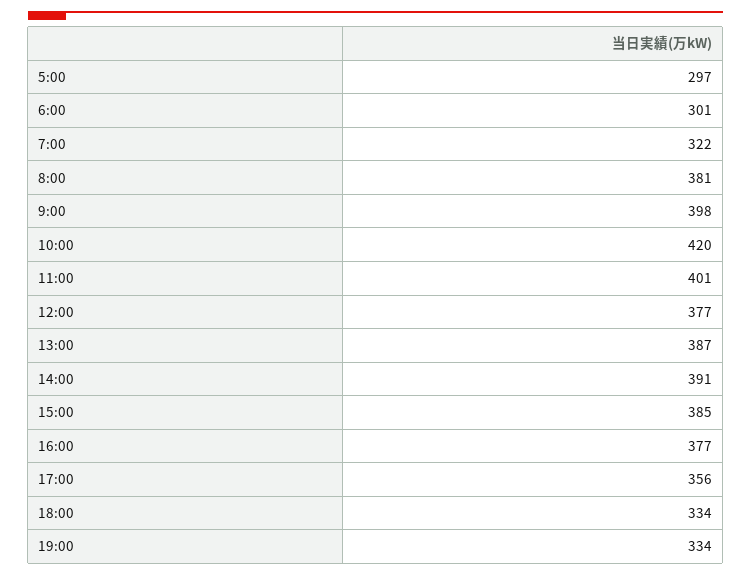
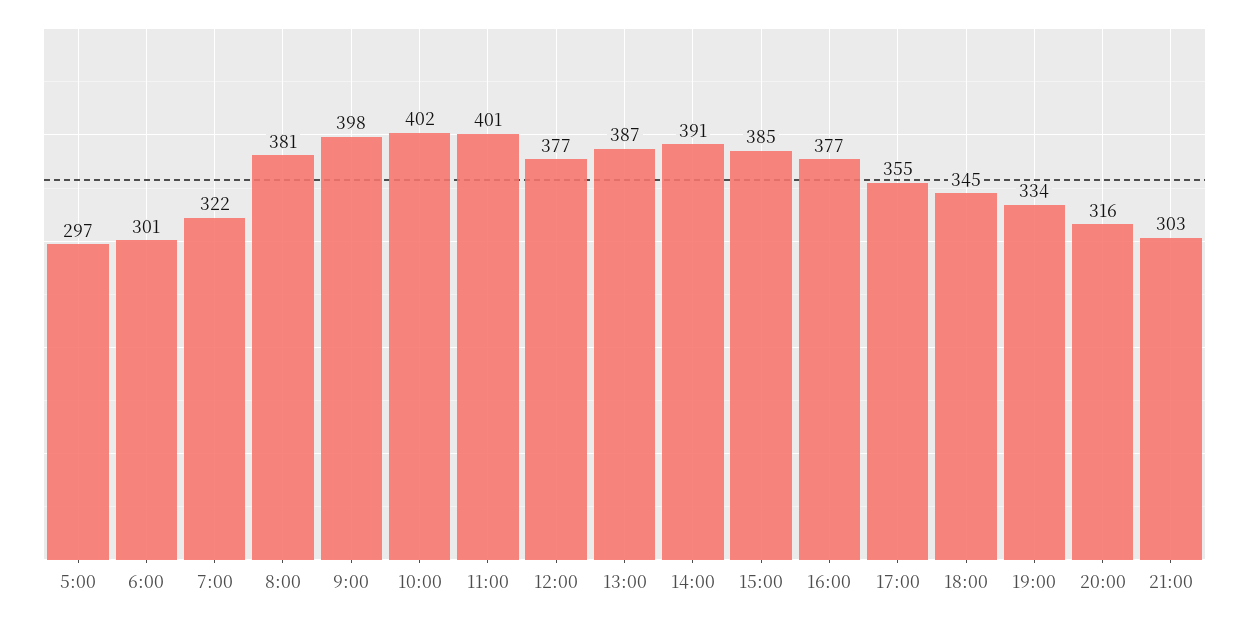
10:00: 420 -> 402
17:00: 356 -> 355
18:00: 334 -> 345
20:00: none -> 316
21:00: none -> 303

